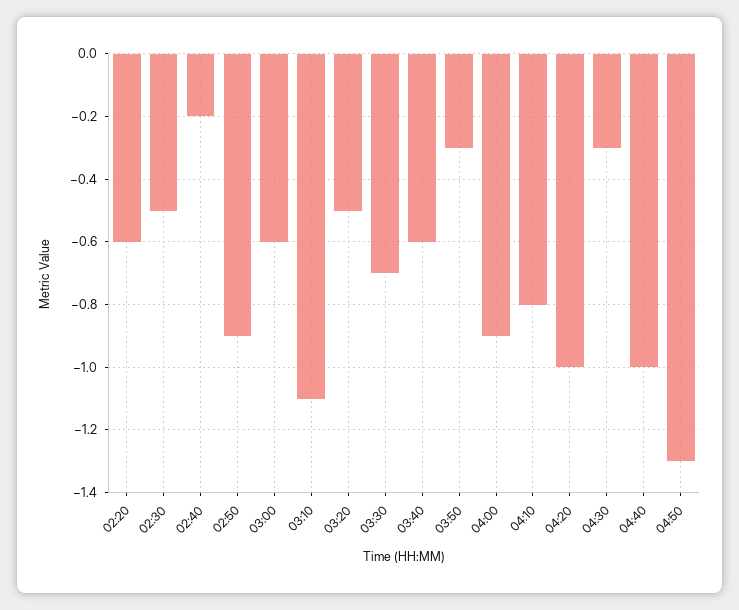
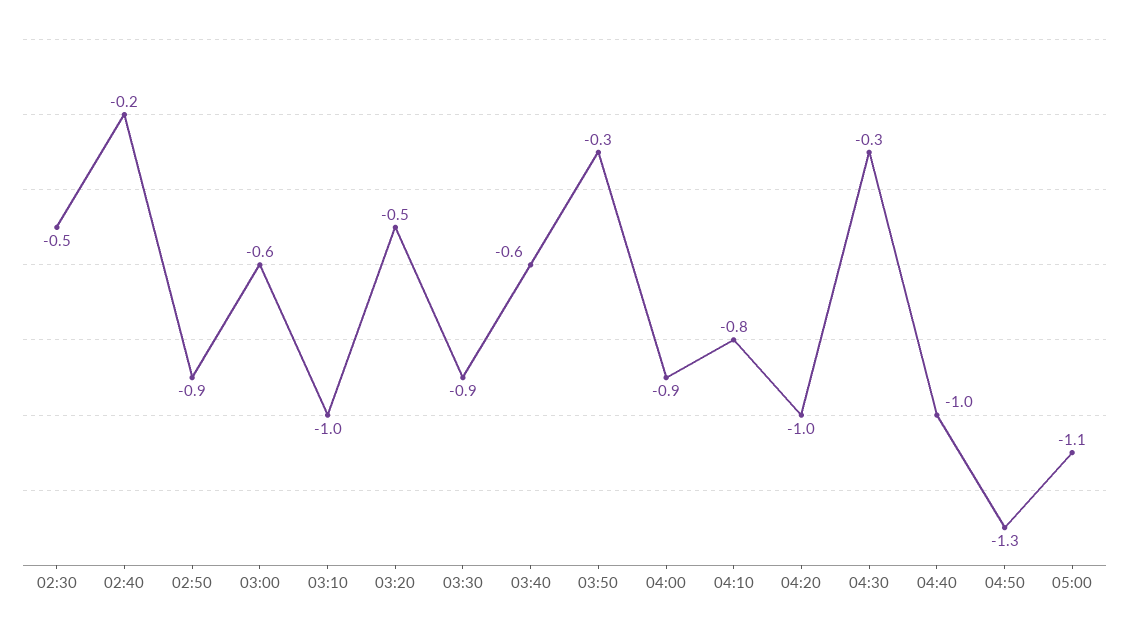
02:20: -0.6 -> none
03:10: -1.1 -> -1
03:30: -0.7 -> -0.9
05:00: none -> -1.1

